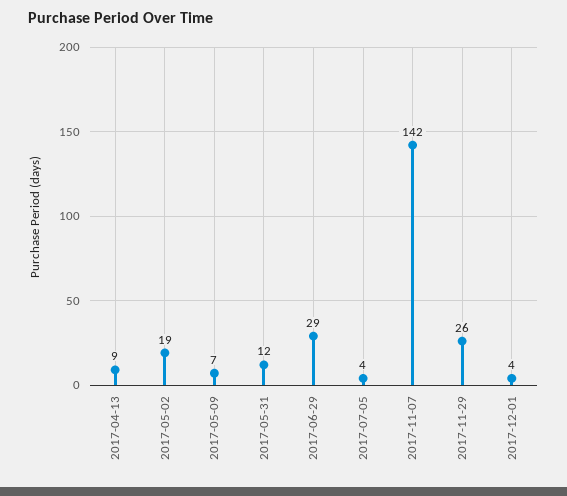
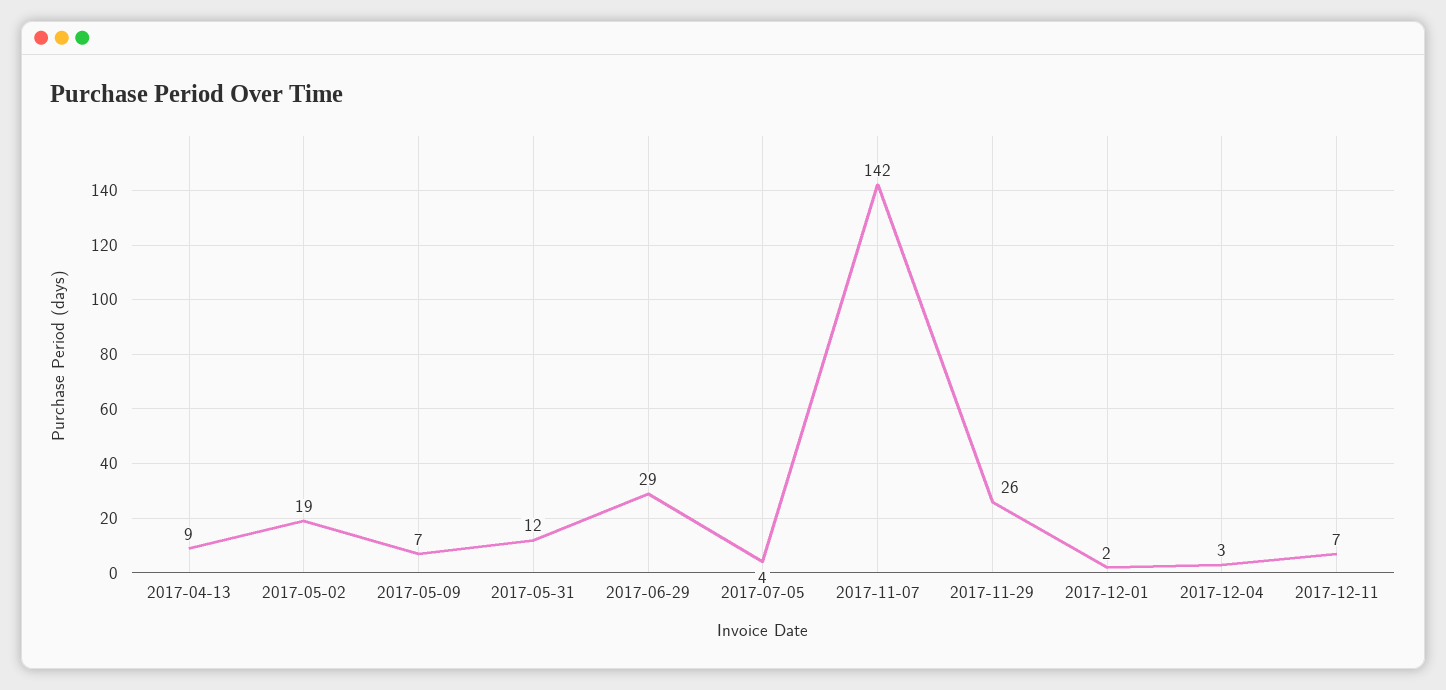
2017-12-01: 4 -> 2
2017-12-04: none -> 3
2017-12-11: none -> 7

